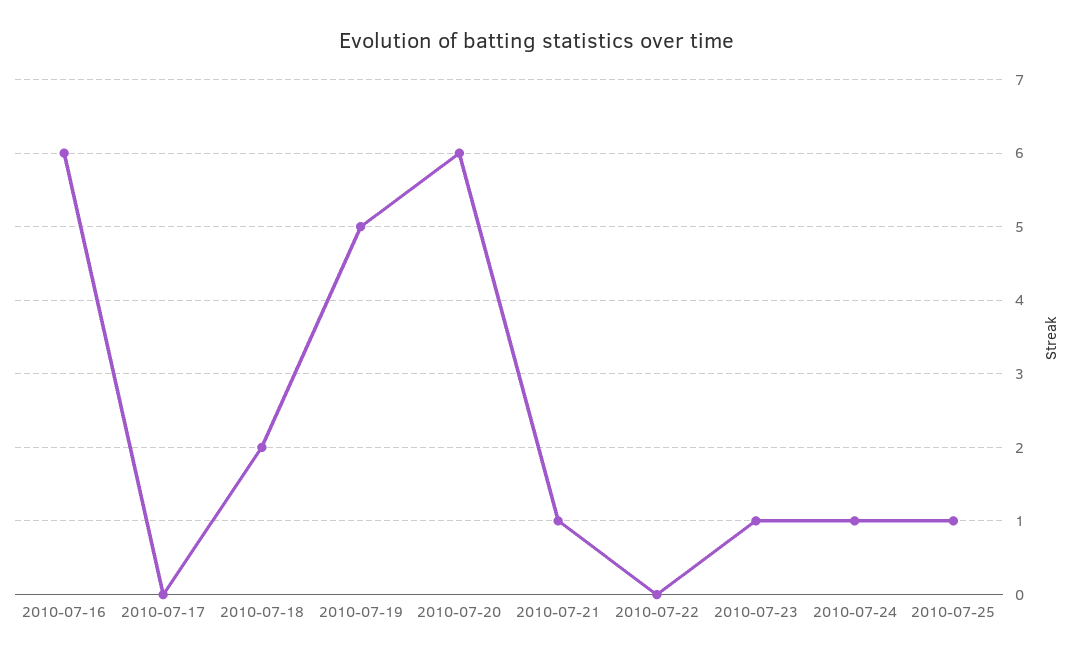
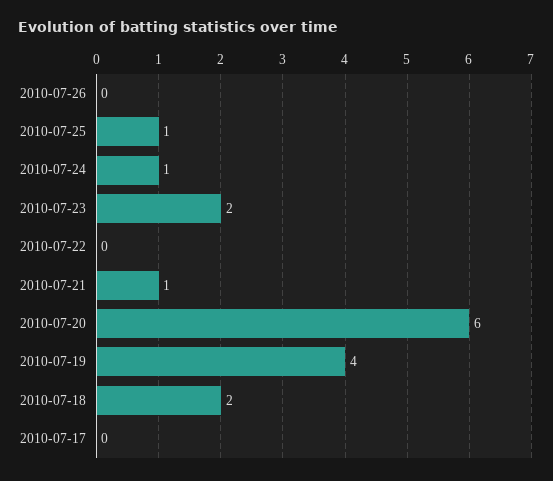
2010-07-16: 6 -> none
2010-07-19: 5 -> 4
2010-07-23: 1 -> 2
2010-07-26: none -> 0

